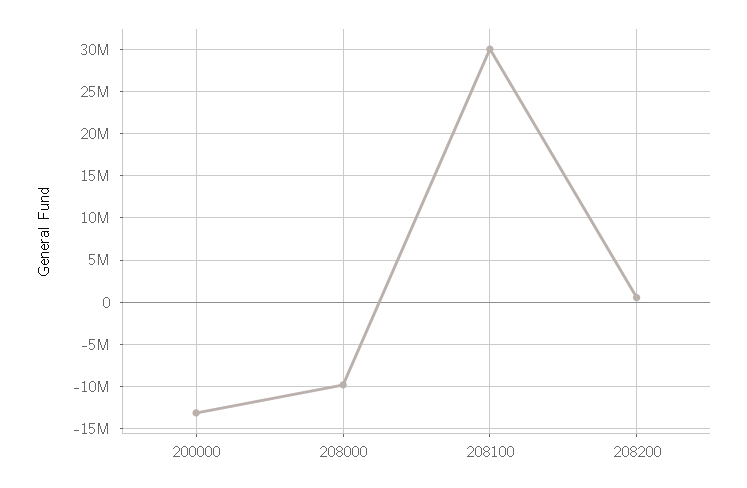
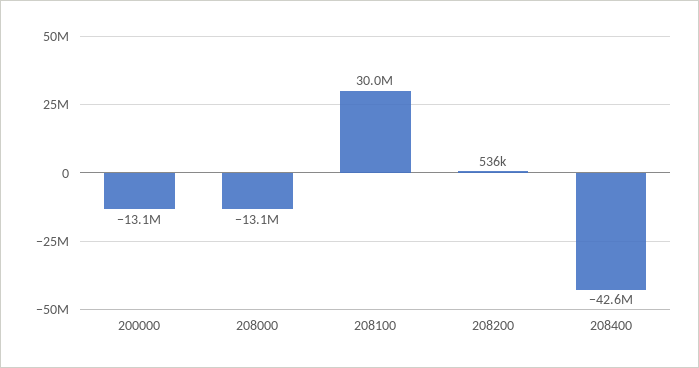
208000: -10000000 -> -13100000
208400: none -> -42600000

